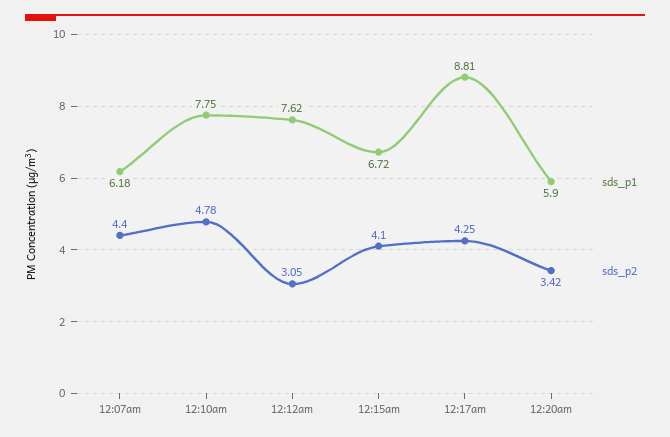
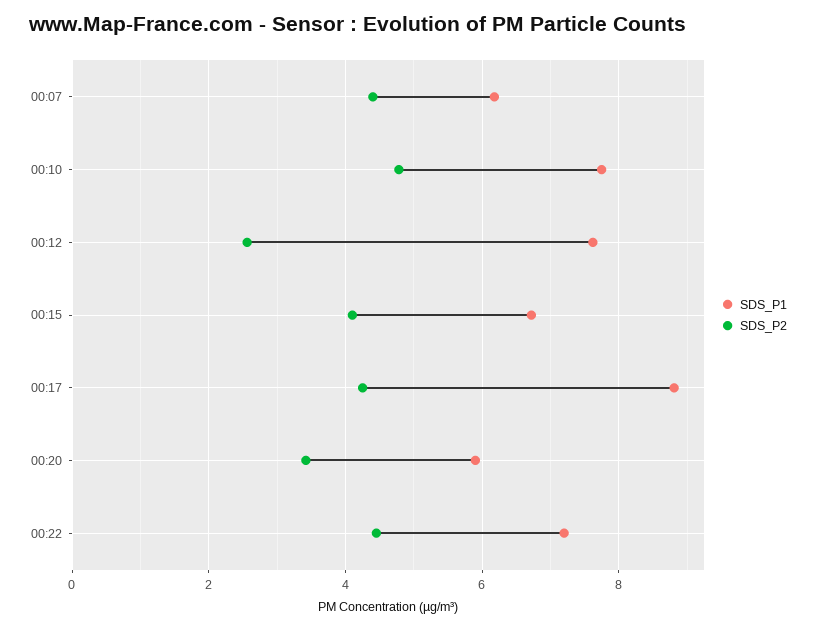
sds_p2, 12:12am: 3.05 -> 2.6
sds_p1, 00:22: none -> 7.2
sds_p2, 00:22: none -> 4.4

